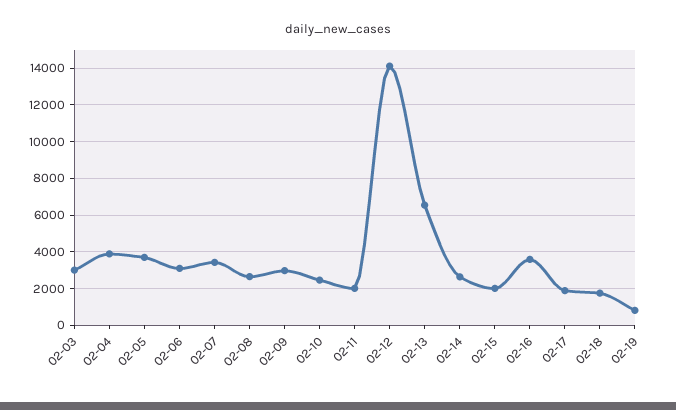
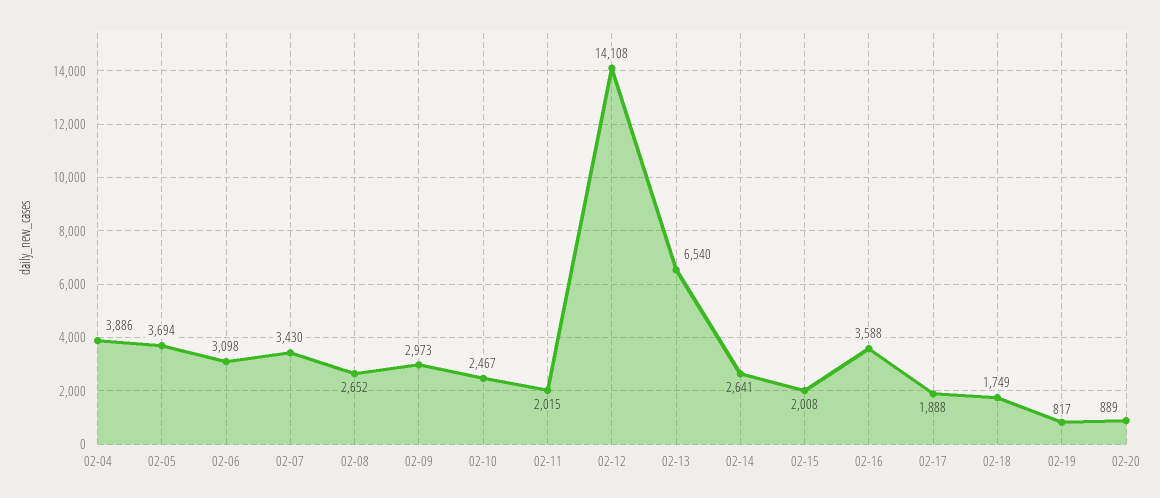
02-03: 3000 -> none
02-20: none -> 889

